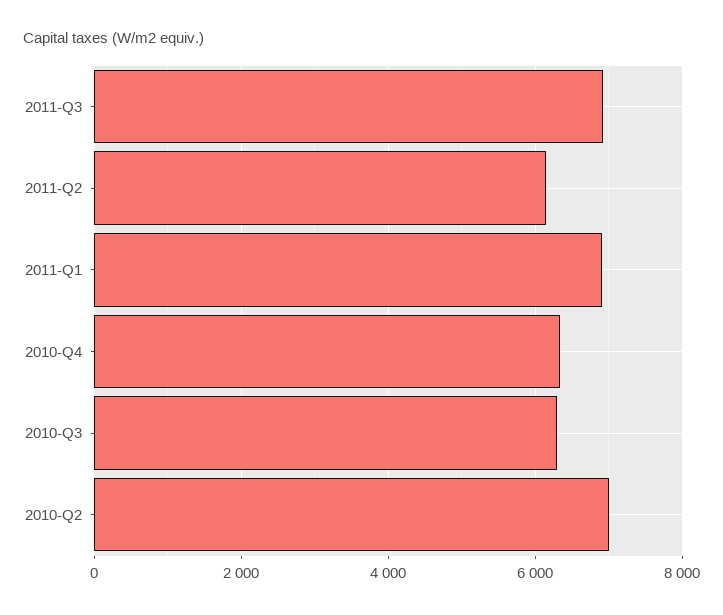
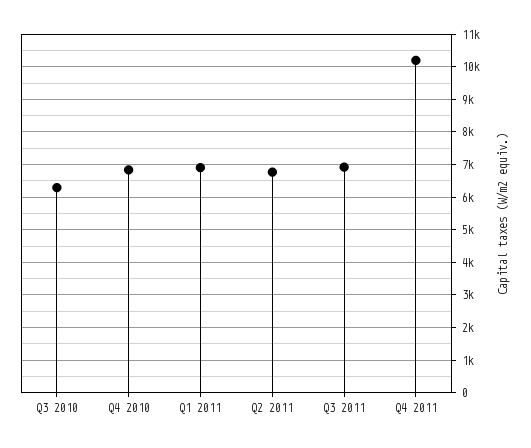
2011-Q2: 6200 -> 6800
2010-Q4: 6400 -> 6800
2010-Q2: 7000 -> none
Q4 2011: none -> 10200

